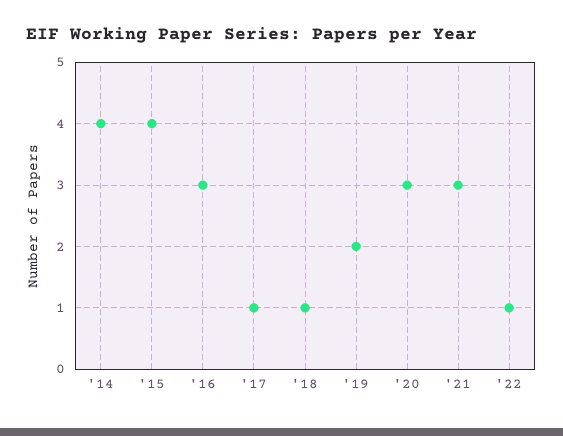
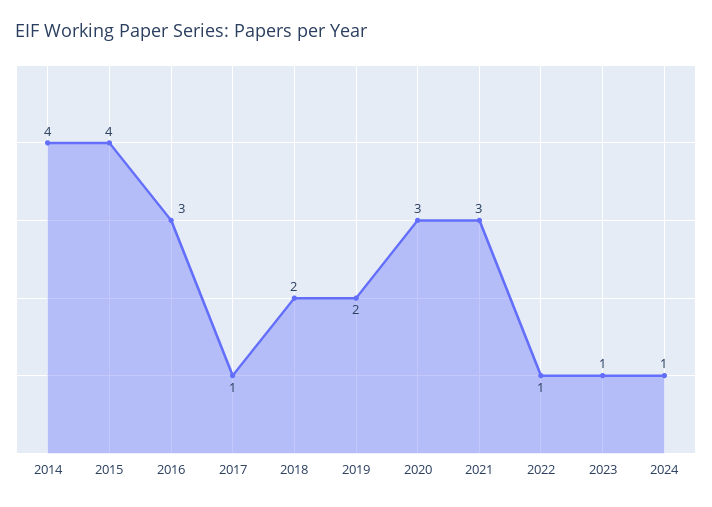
'18: 1 -> 2
2023: none -> 1
2024: none -> 1

